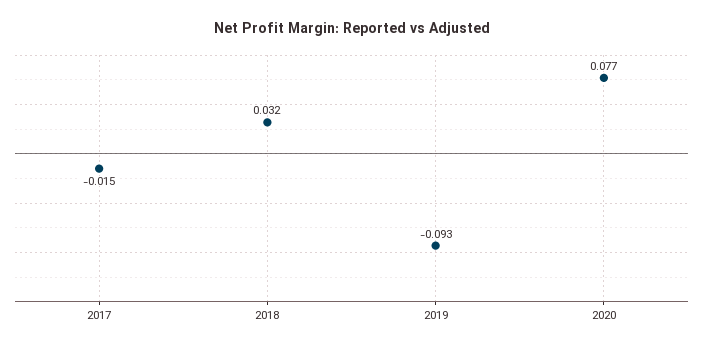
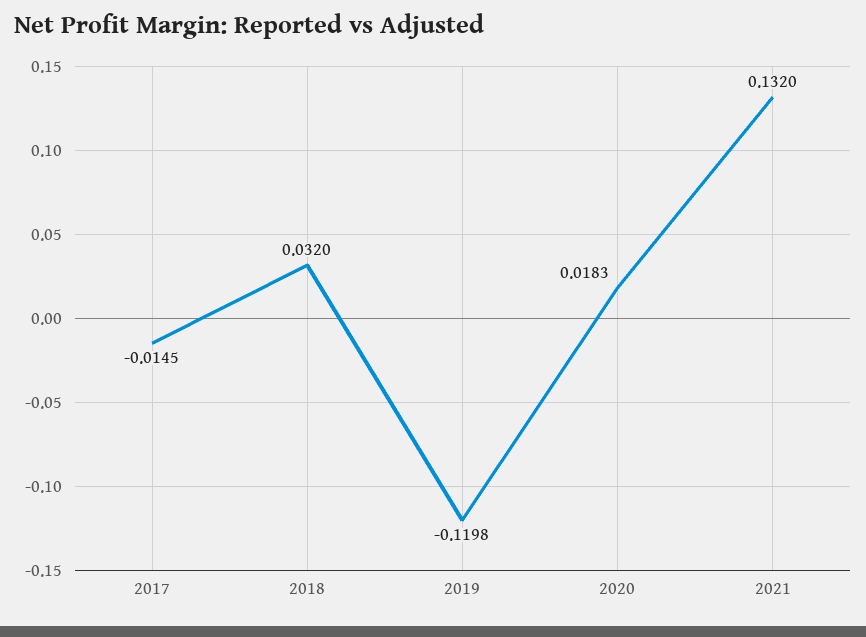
2019: -0.093 -> -0.1198
2020: 0.077 -> 0.0183
2021: none -> 0.132

